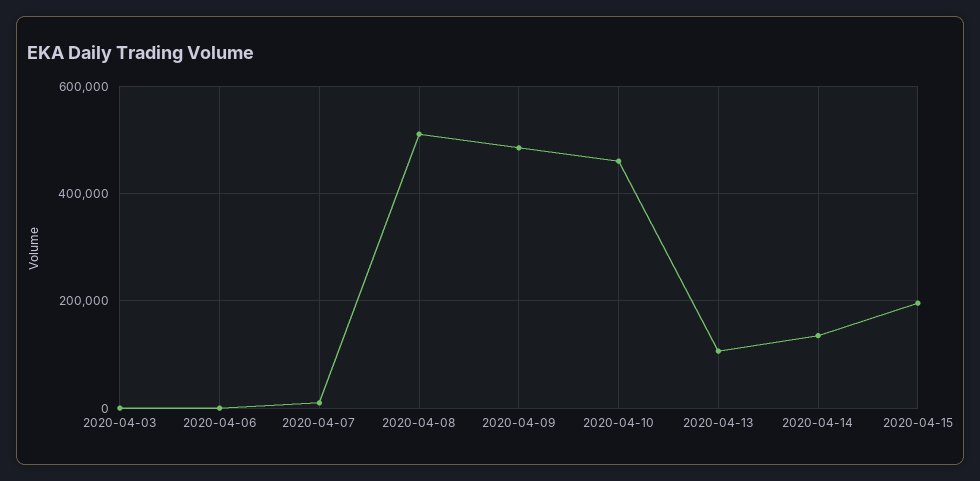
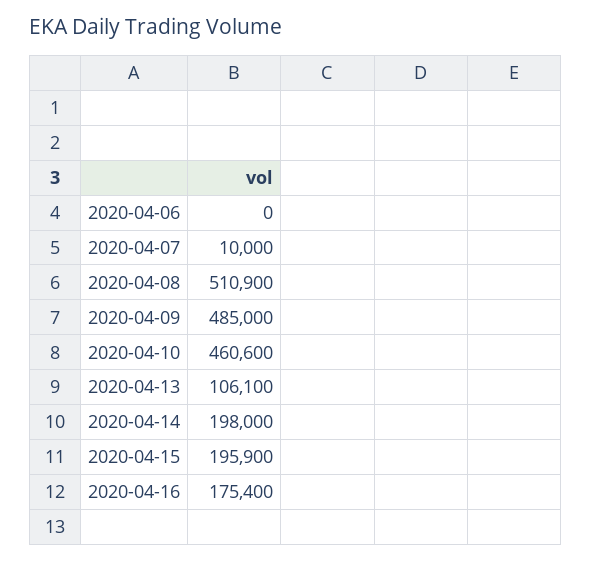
2020-04-03: 0 -> none
2020-04-14: 140000 -> 198000
2020-04-16: none -> 175400

